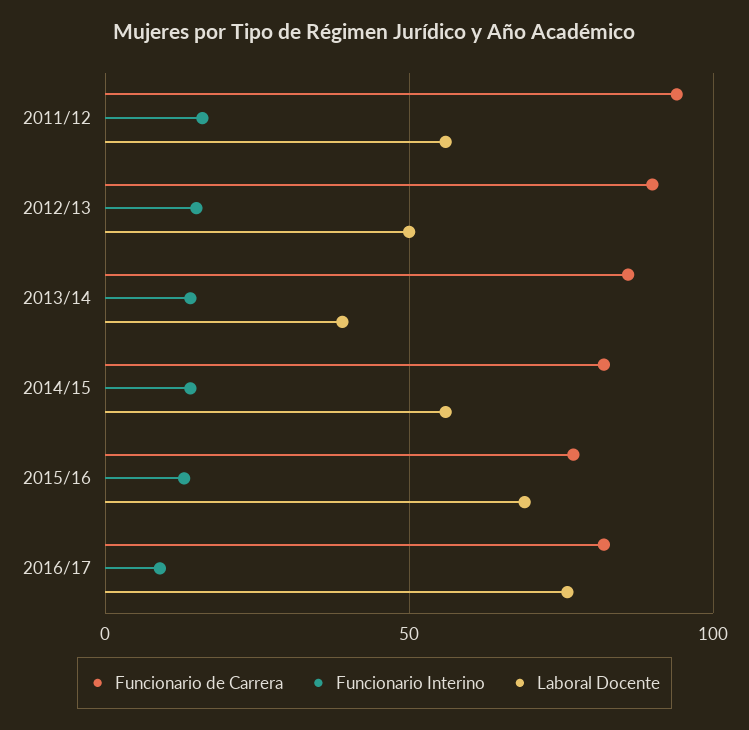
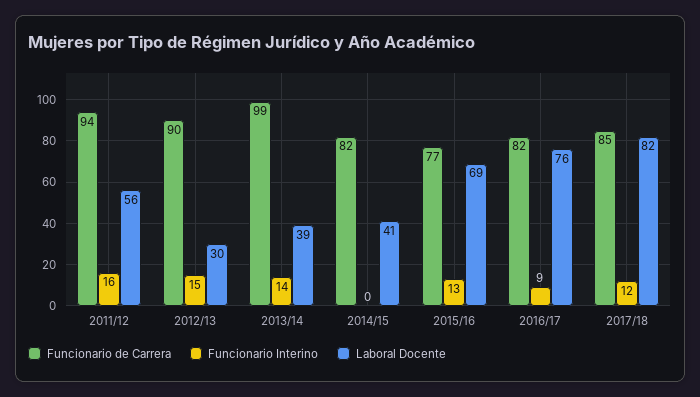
Laboral Docente, 2012/13: 50 -> 30
Funcionario de Carrera, 2013/14: 85 -> 99
Funcionario Interino, 2014/15: 15 -> 0
Laboral Docente, 2014/15: 55 -> 41
Funcionario de Carrera, 2017/18: none -> 85
Funcionario Interino, 2017/18: none -> 12
Laboral Docente, 2017/18: none -> 82

